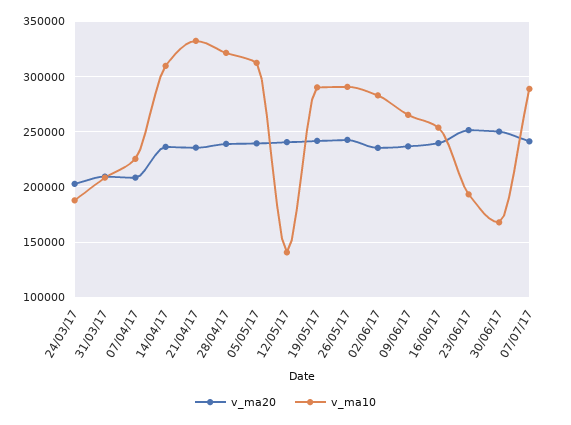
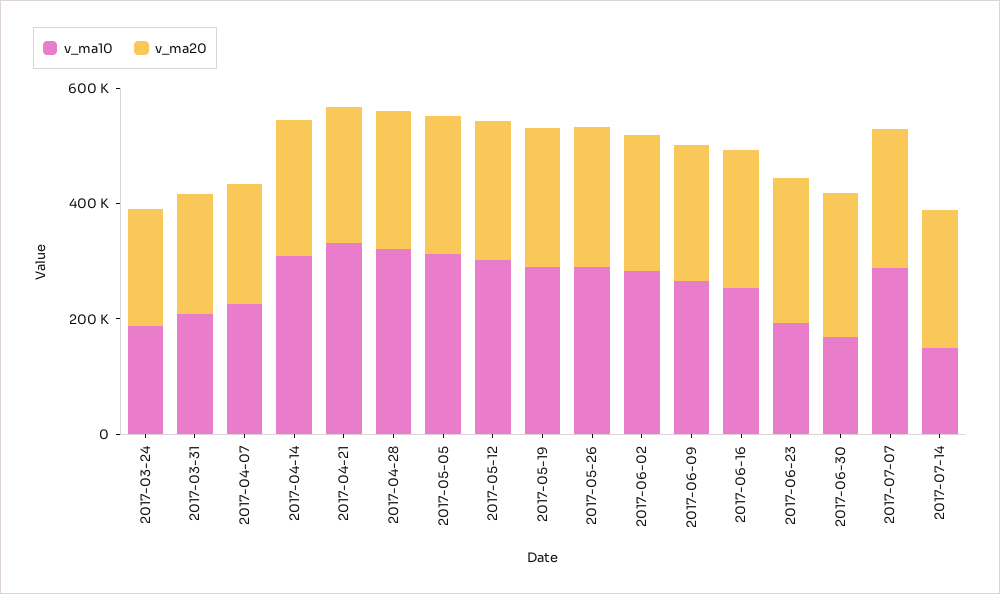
v_ma10, 12/05/17: 140000 -> 300000
v_ma10, 2017-07-14: none -> 150000
v_ma20, 2017-07-14: none -> 250000

